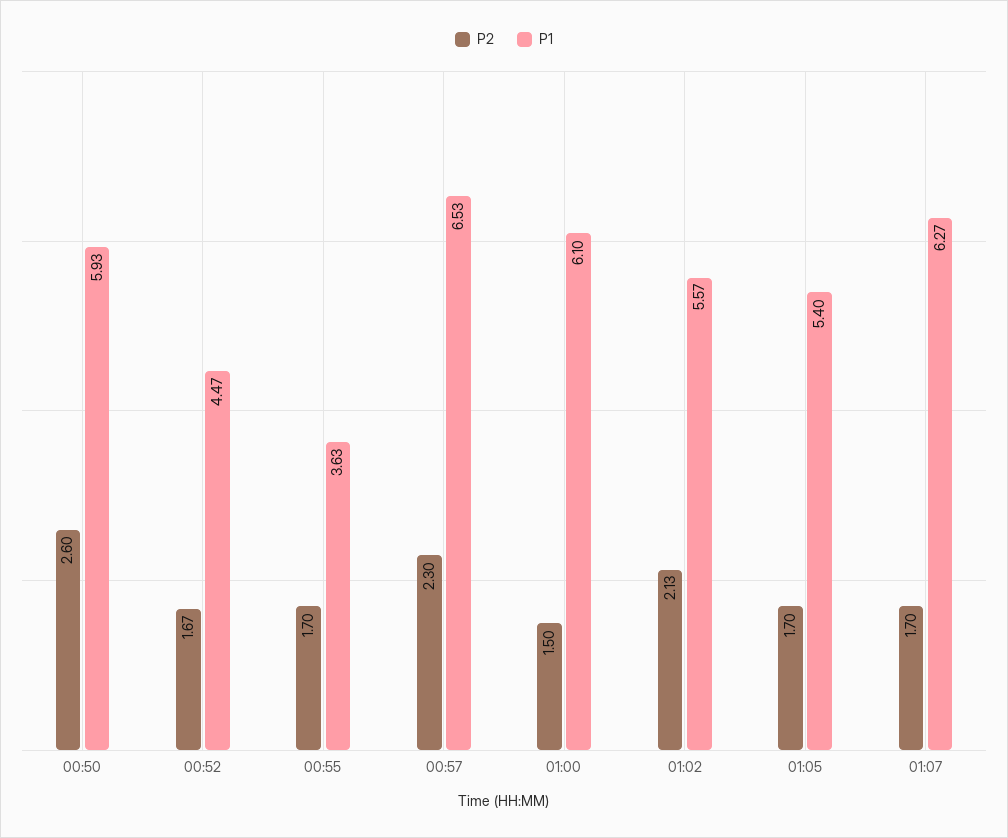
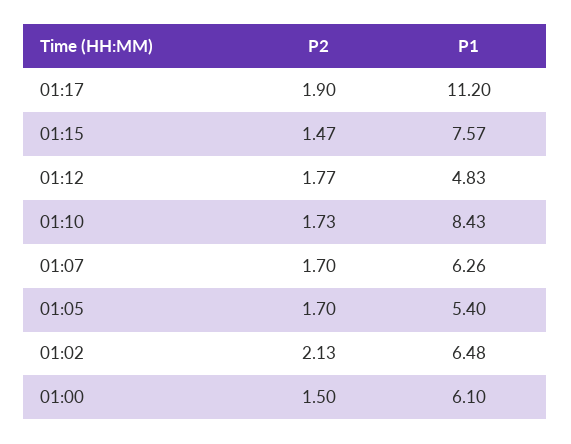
P2, 00:50: 2.6 -> none
P1, 00:50: 5.93 -> none
P2, 00:52: 1.67 -> none
P1, 00:52: 4.47 -> none
P2, 00:55: 1.7 -> none
P1, 00:55: 3.63 -> none
P2, 00:57: 2.3 -> none
P1, 00:57: 6.53 -> none
P1, 01:02: 5.57 -> 6.48
P1, 01:07: 6.27 -> 6.26
P2, 01:17: none -> 1.9
P1, 01:17: none -> 11.2
P2, 01:15: none -> 1.47
P1, 01:15: none -> 7.57
P2, 01:12: none -> 1.77
P1, 01:12: none -> 4.83
P2, 01:10: none -> 1.73
P1, 01:10: none -> 8.43

